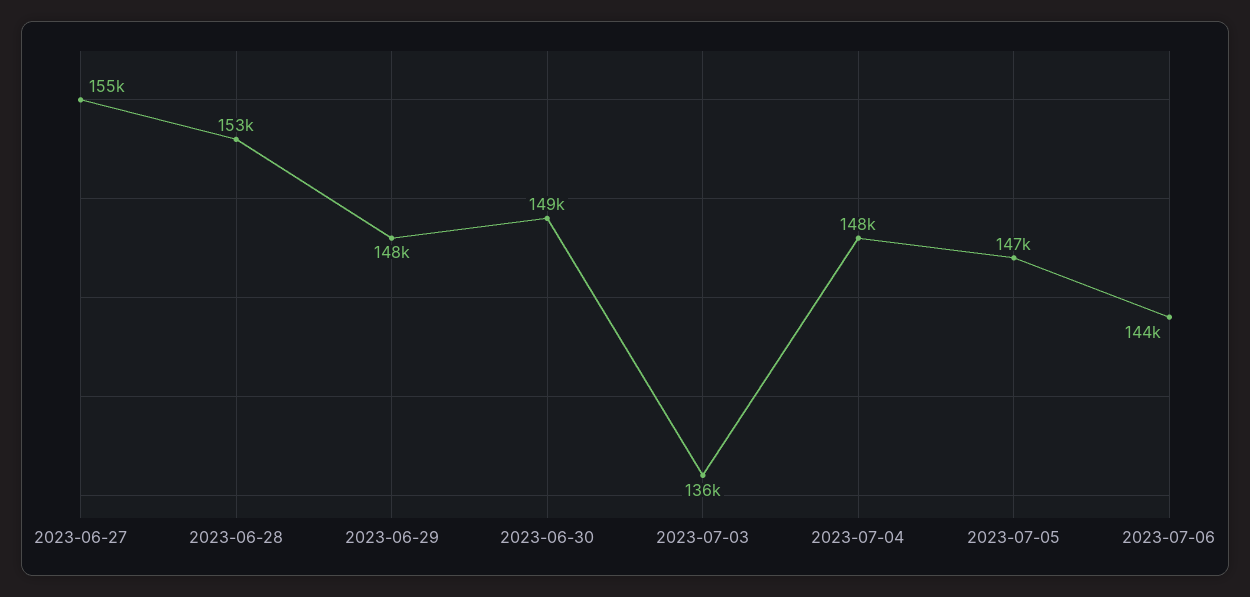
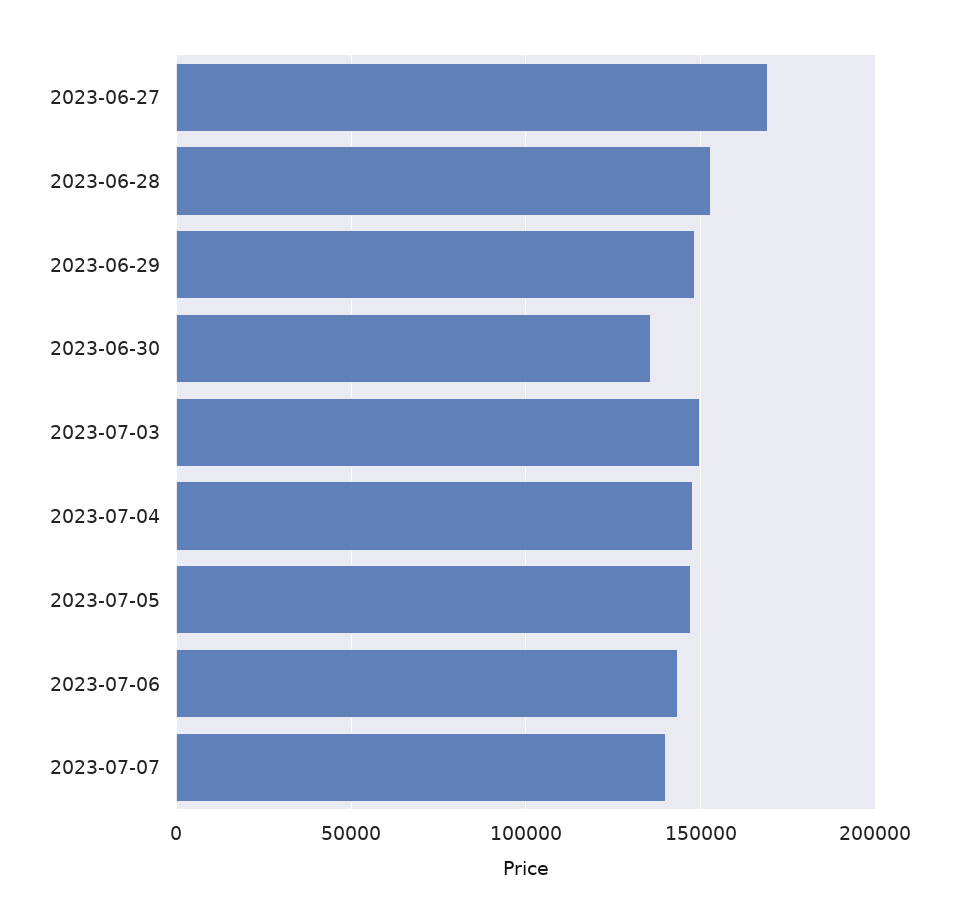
2023-06-27: 155000 -> 170000
2023-06-30: 149000 -> 135000
2023-07-03: 136000 -> 150000
2023-07-07: none -> 140000

